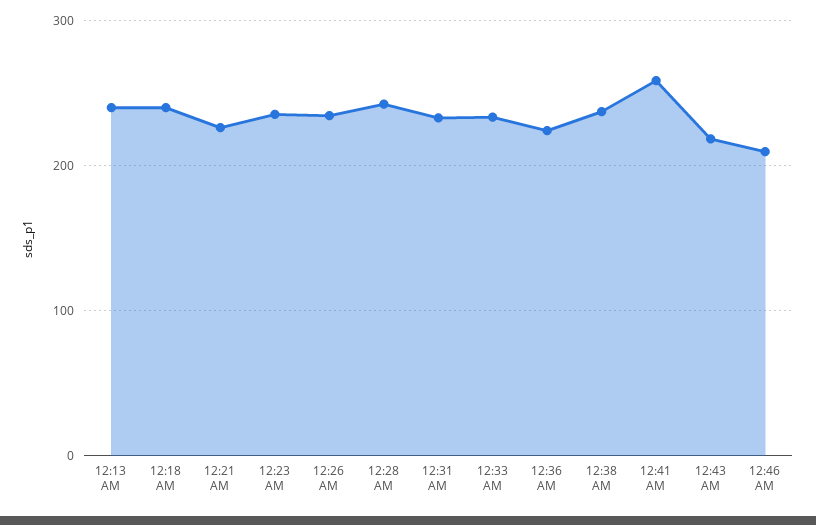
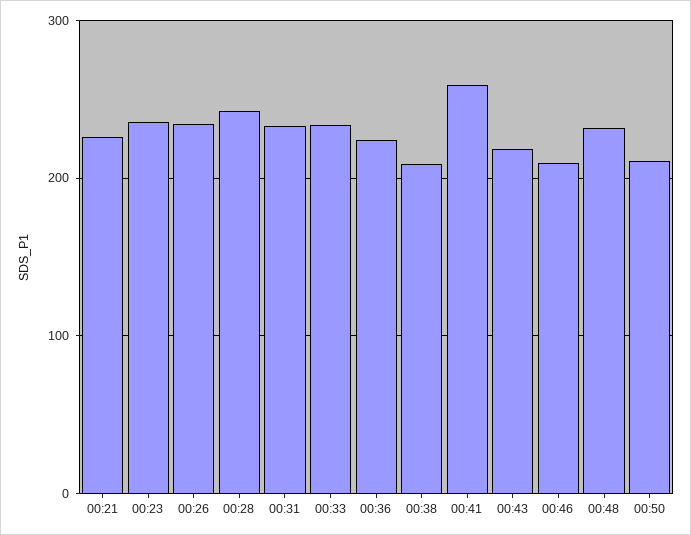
12:13 AM: 240 -> none
12:18 AM: 240 -> none
12:38 AM: 240 -> 210
00:48: none -> 230
00:50: none -> 210

